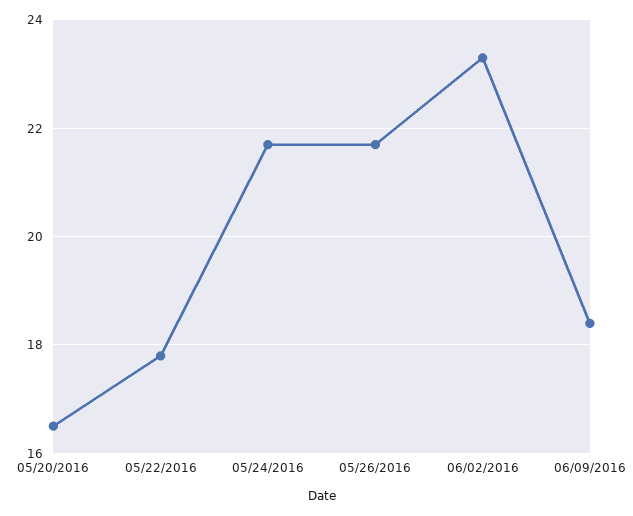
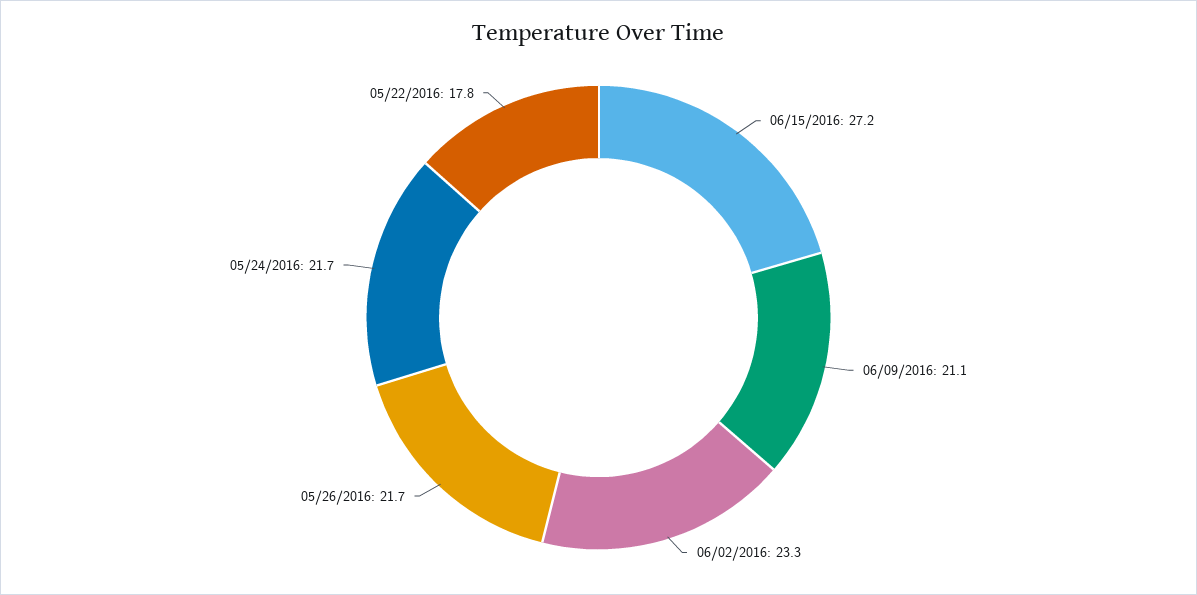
05/20/2016: 16.5 -> none
06/09/2016: 18.5 -> 21.1
06/15/2016: none -> 27.2

